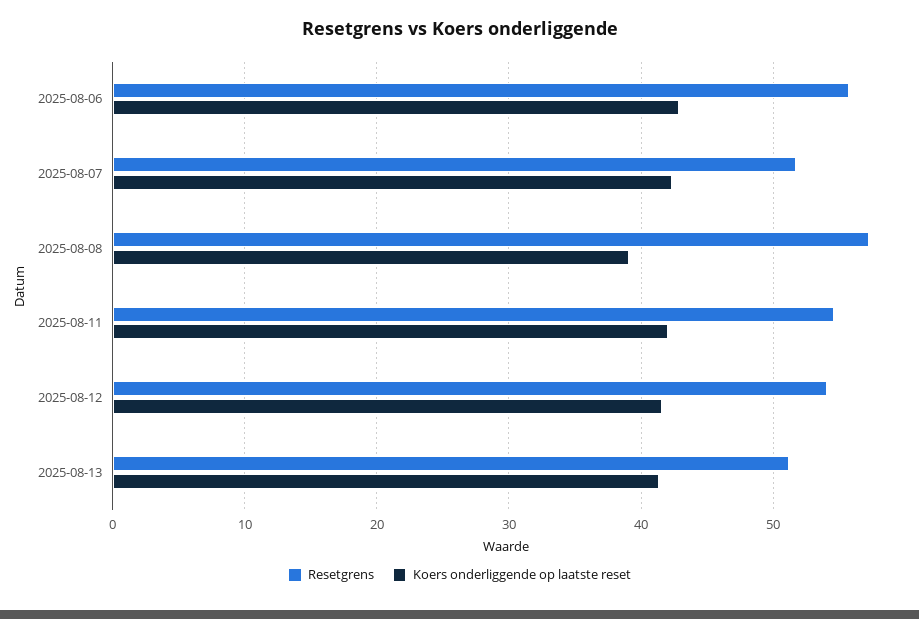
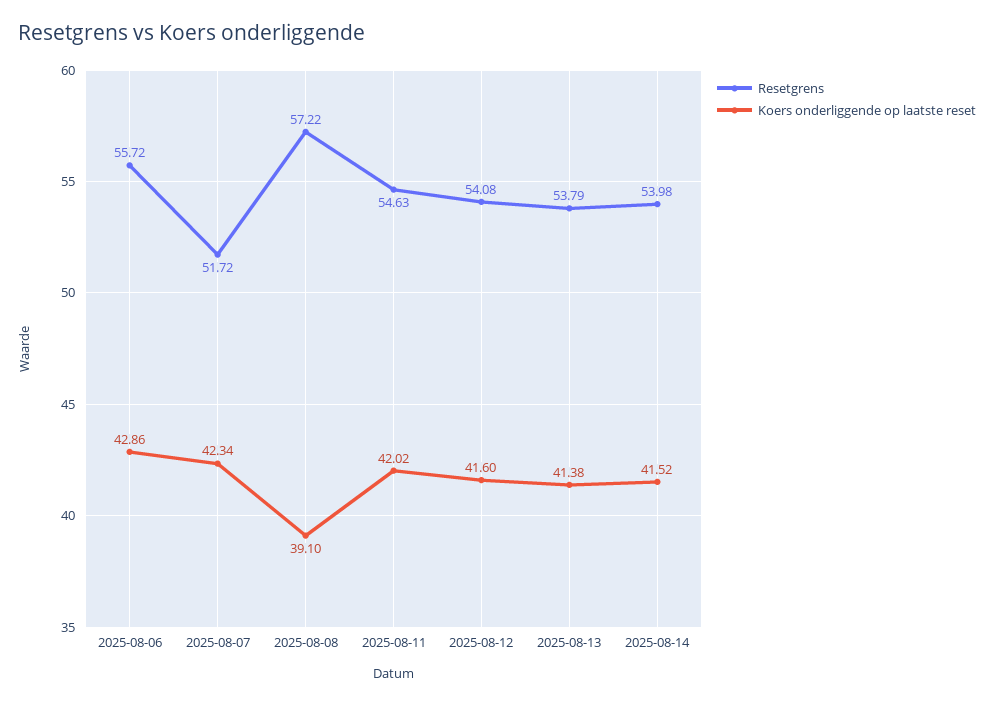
Resetgrens, 2025-08-13: 51 -> 53.79
Resetgrens, 2025-08-14: none -> 53.98
Koers onderliggende op laatste reset, 2025-08-14: none -> 41.52

